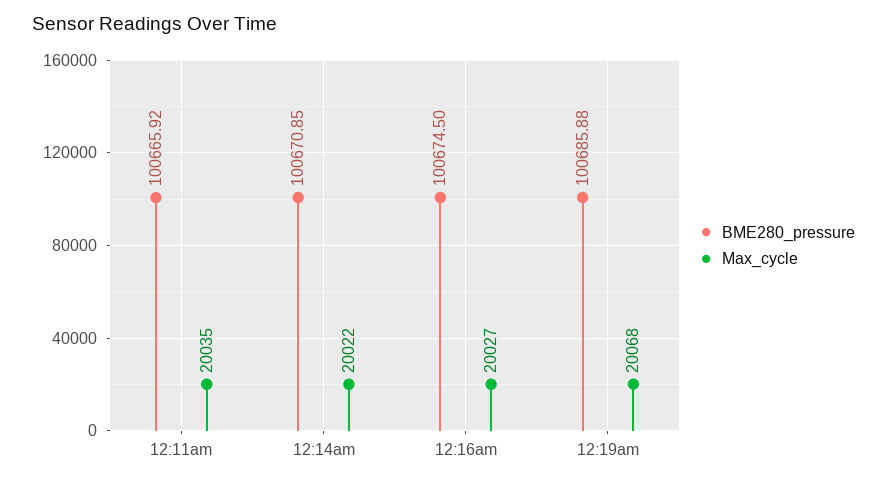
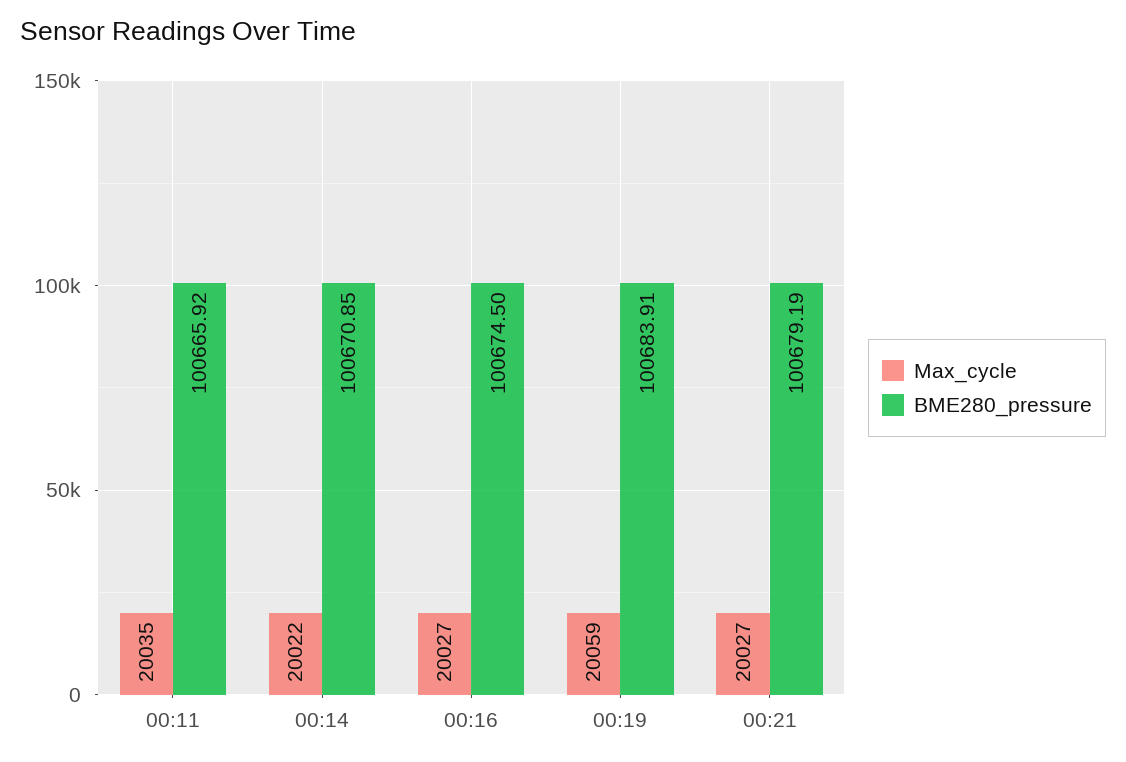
BME280_pressure, 12:19am: 100685.88 -> 100683.91
Max_cycle, 12:19am: 20068 -> 20059
Max_cycle, 00:21: none -> 20027
BME280_pressure, 00:21: none -> 100679.19

